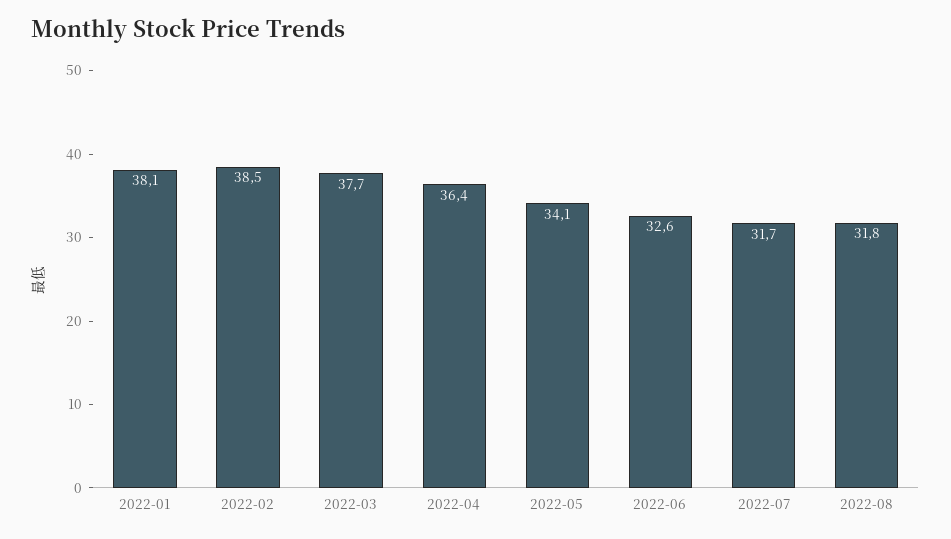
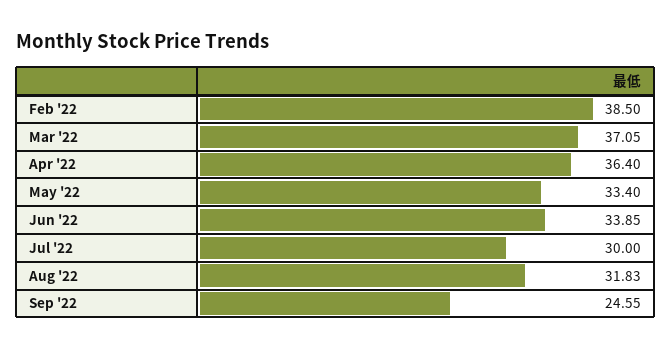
2022-01: 38.1 -> none
2022-03: 37.7 -> 37.05
2022-05: 34.1 -> 33.4
2022-06: 32.6 -> 33.85
2022-07: 31.7 -> 30
Sep '22: none -> 24.55

